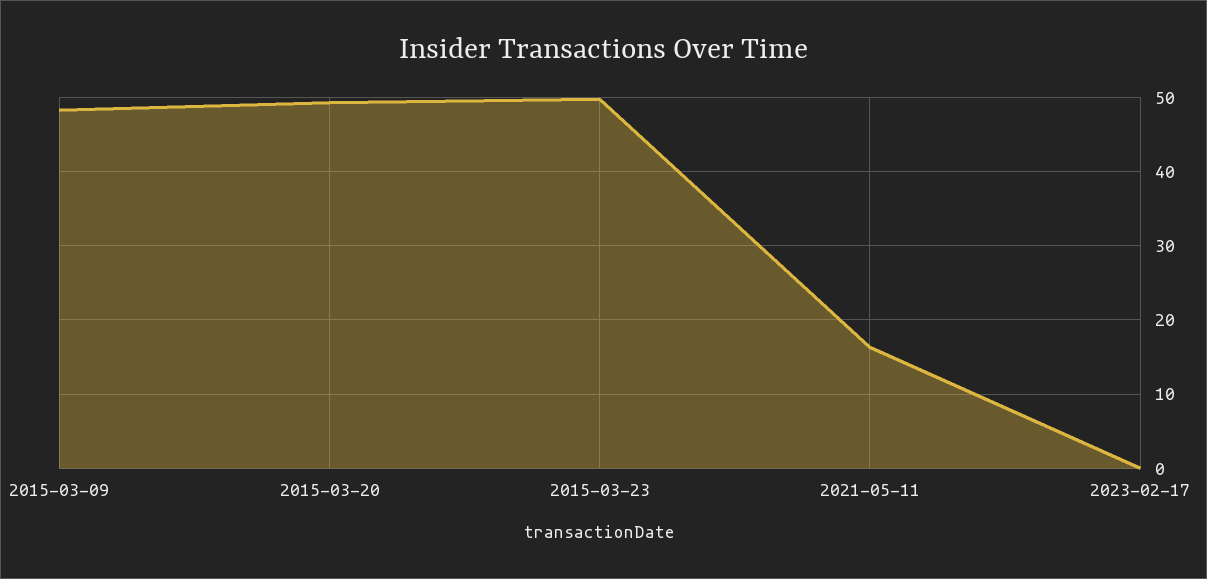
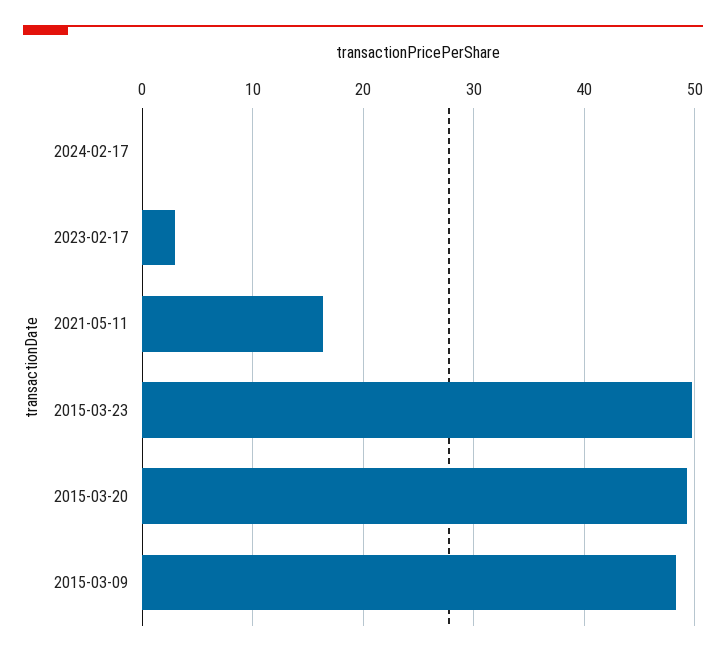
2023-02-17: 0 -> 3
2024-02-17: none -> 0

